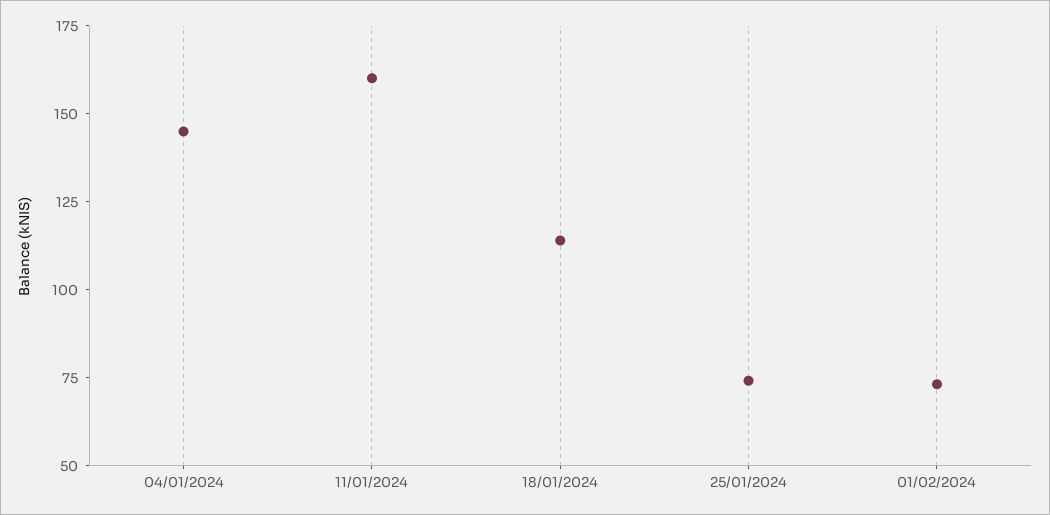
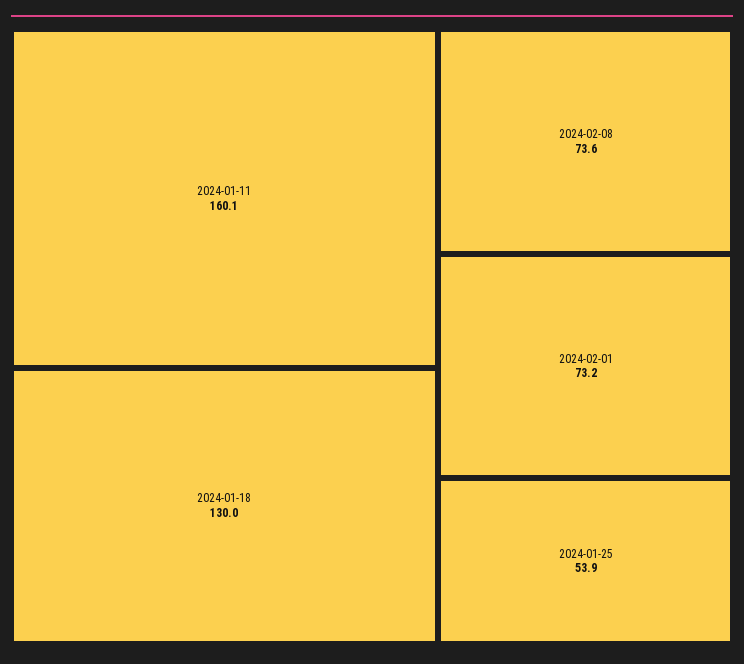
04/01/2024: 145 -> none
18/01/2024: 115 -> 130
25/01/2024: 75 -> 53.9
2024-02-08: none -> 73.6

